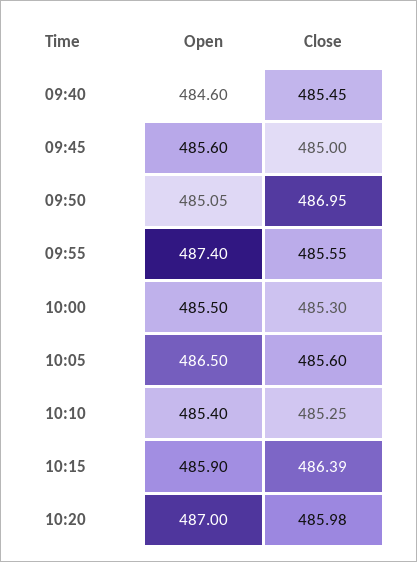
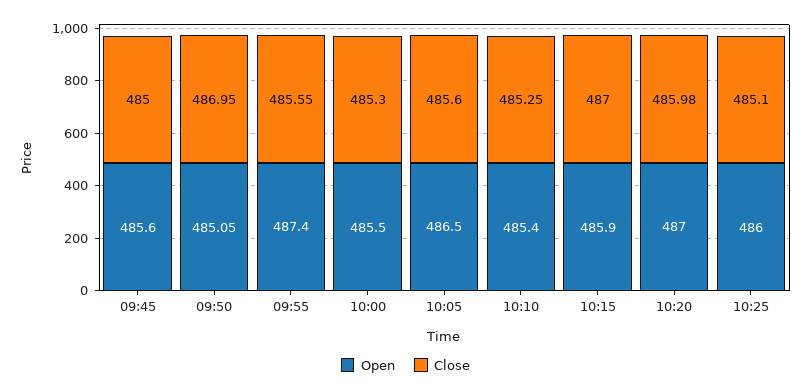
Open, 09:40: 484.6 -> none
Close, 09:40: 485.45 -> none
Close, 10:15: 486.39 -> 487
Open, 10:25: none -> 486
Close, 10:25: none -> 485.1

